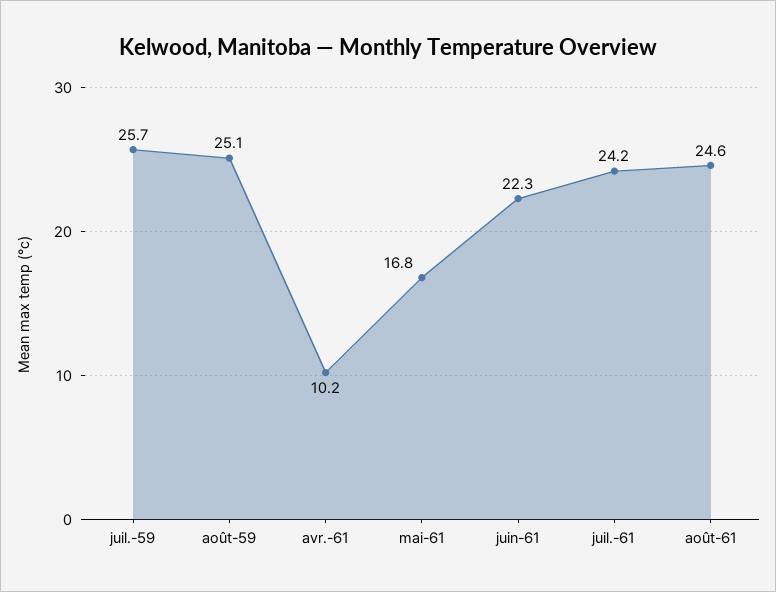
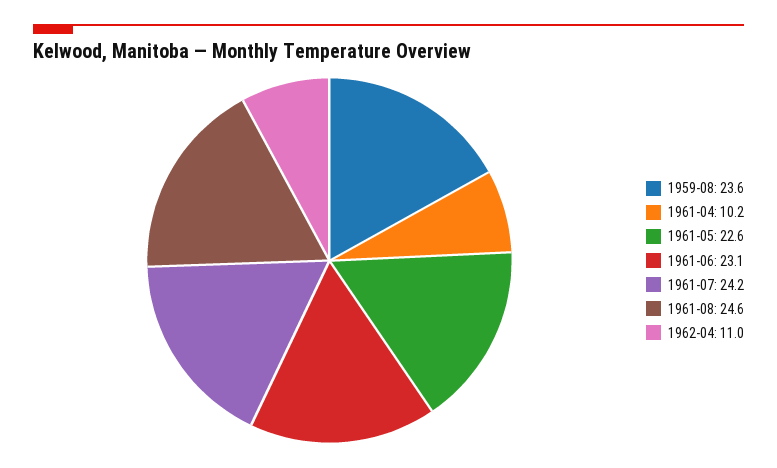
juil.-59: 25.7 -> none
août-59: 25.1 -> 23.6
mai-61: 16.8 -> 22.6
juin-61: 22.3 -> 23.1
1962-04: none -> 11

